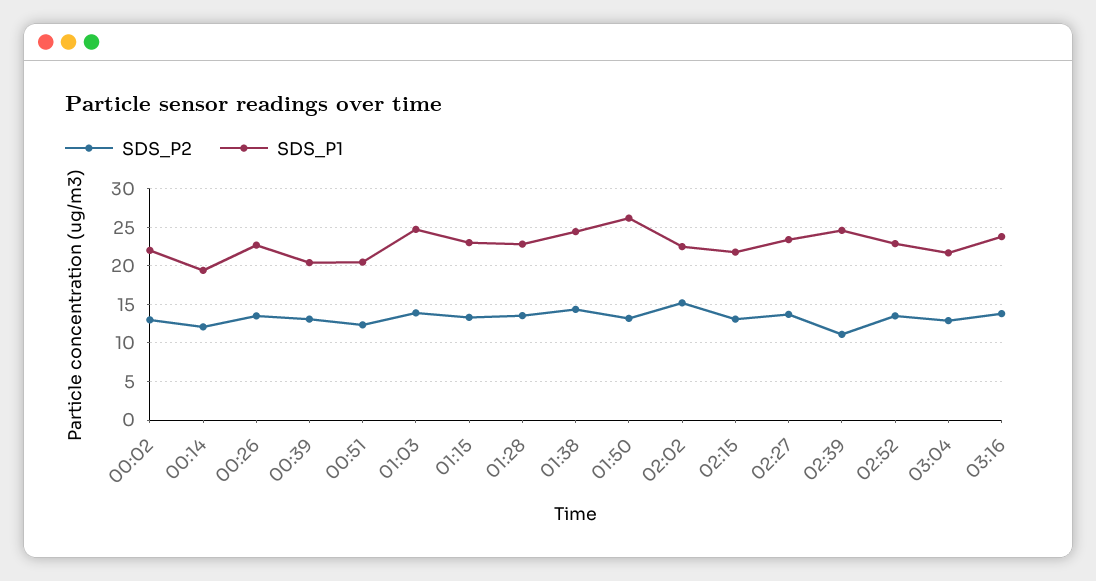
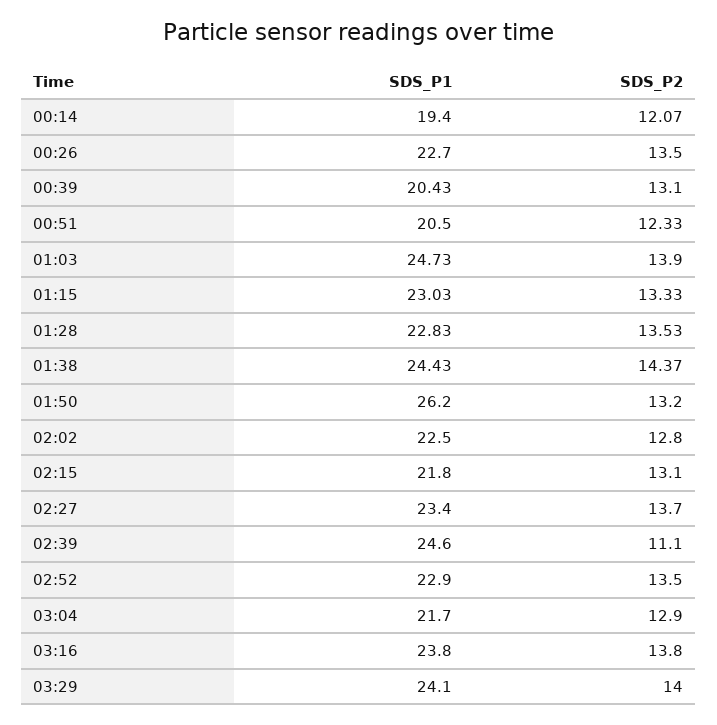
SDS_P2, 00:02: 13 -> none
SDS_P1, 00:02: 22 -> none
SDS_P2, 02:02: 15 -> 12.8
SDS_P1, 03:29: none -> 24.1
SDS_P2, 03:29: none -> 14

